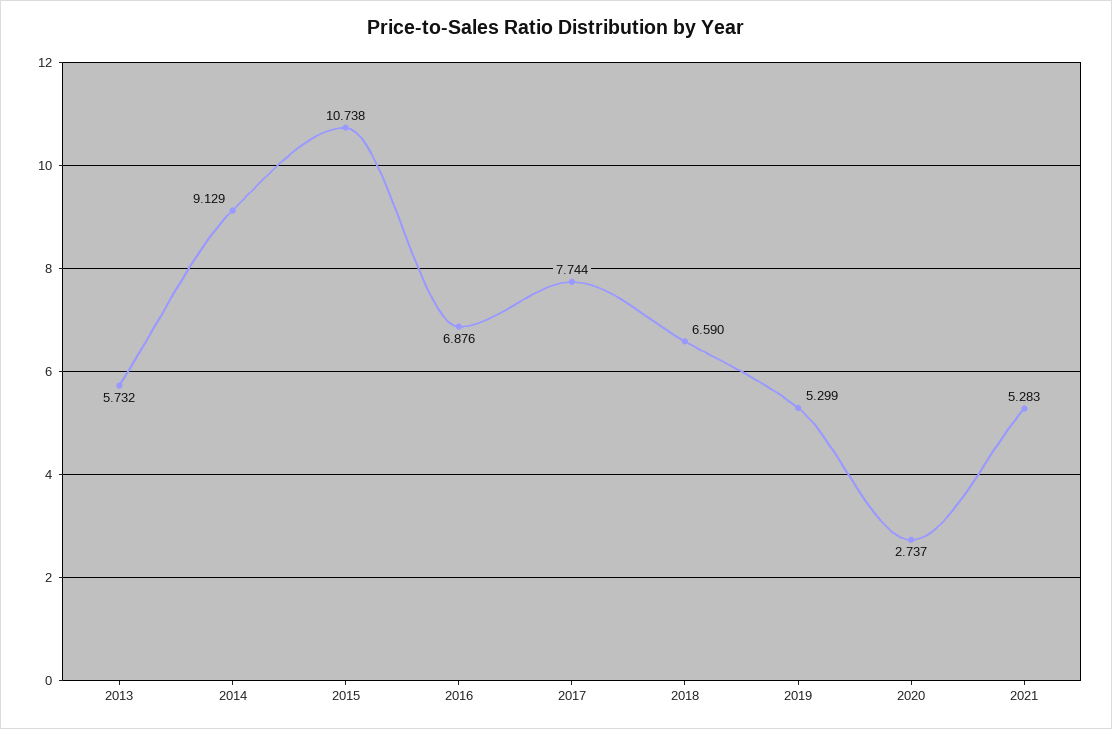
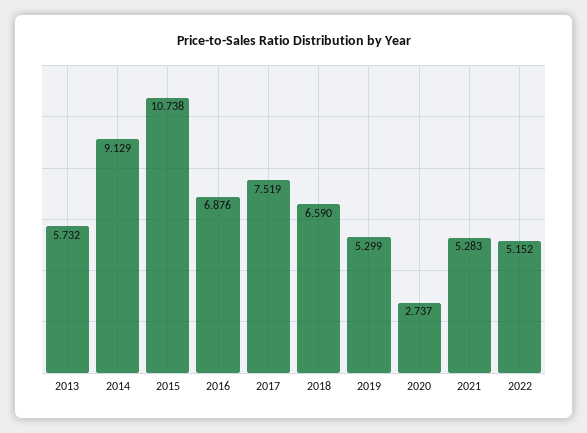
2017: 7.744 -> 7.519
2022: none -> 5.152

